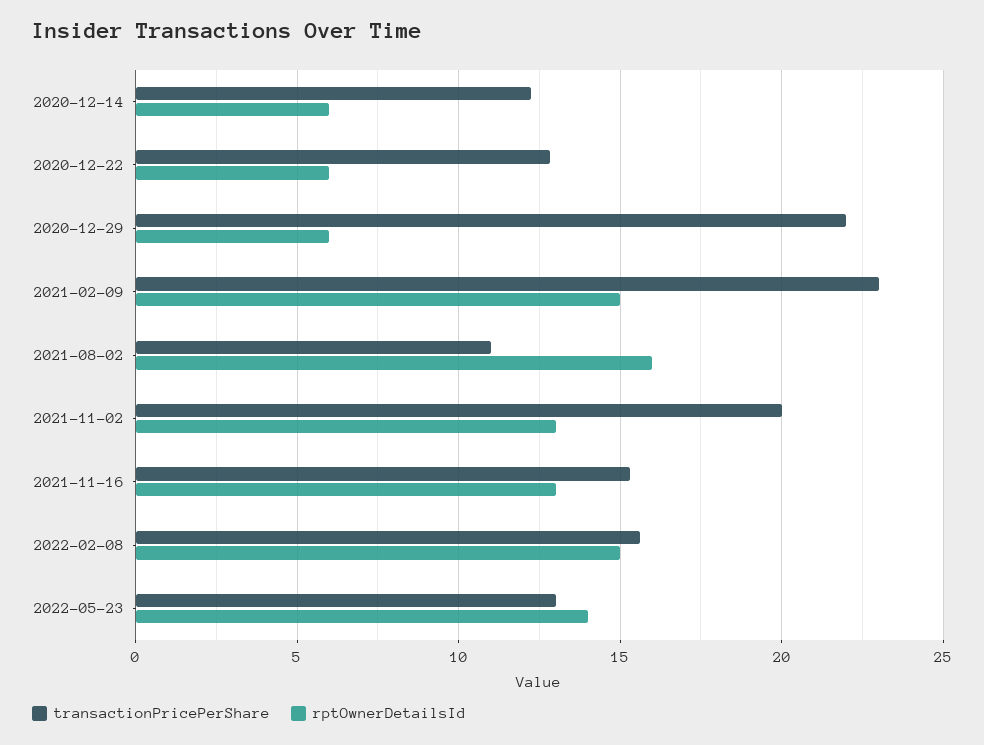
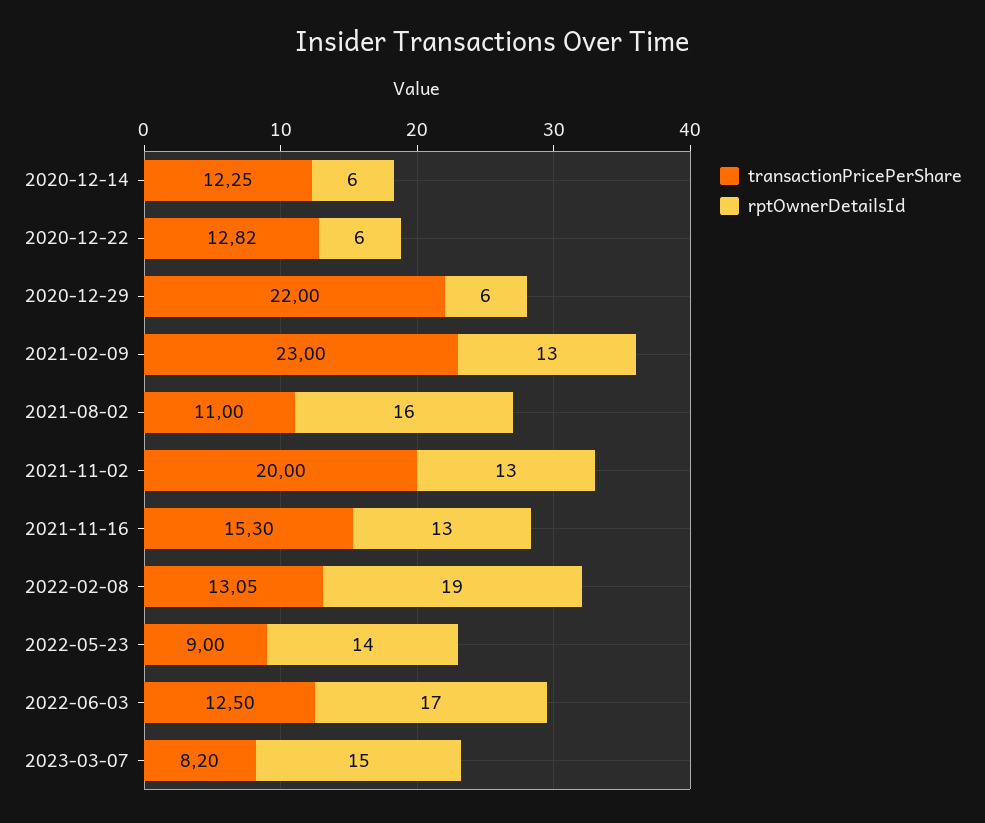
rptOwnerDetailsId, 2021-02-09: 15 -> 13
transactionPricePerShare, 2022-02-08: 15.5 -> 13.05
rptOwnerDetailsId, 2022-02-08: 15 -> 19
transactionPricePerShare, 2022-05-23: 13 -> 9
transactionPricePerShare, 2022-06-03: none -> 12.5
rptOwnerDetailsId, 2022-06-03: none -> 17
transactionPricePerShare, 2023-03-07: none -> 8.2
rptOwnerDetailsId, 2023-03-07: none -> 15

